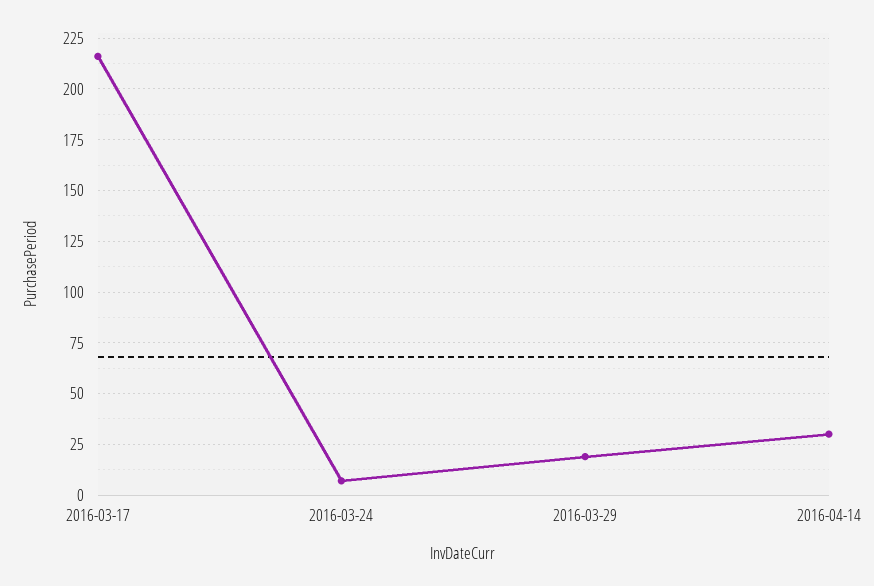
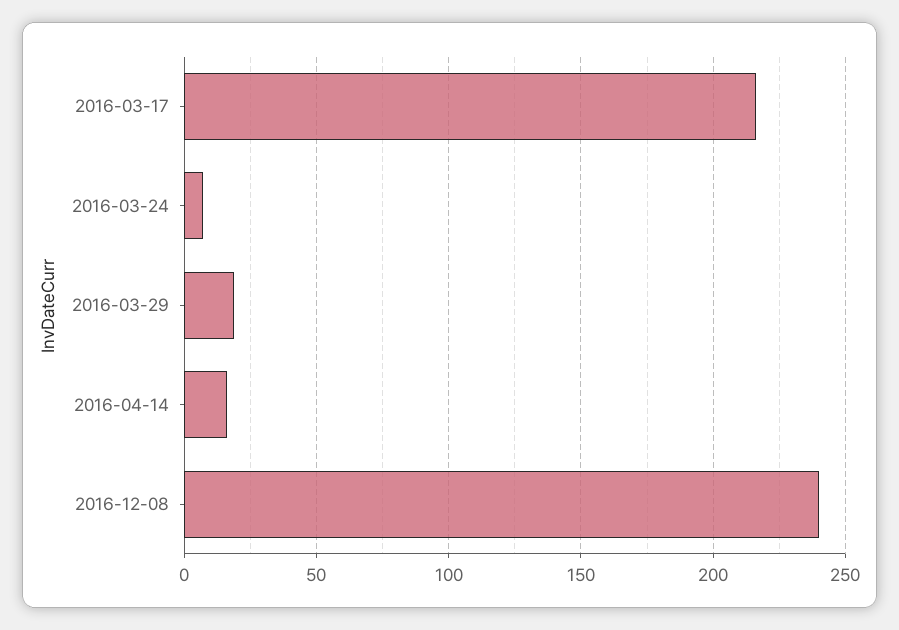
2016-04-14: 30 -> 15
2016-12-08: none -> 240

